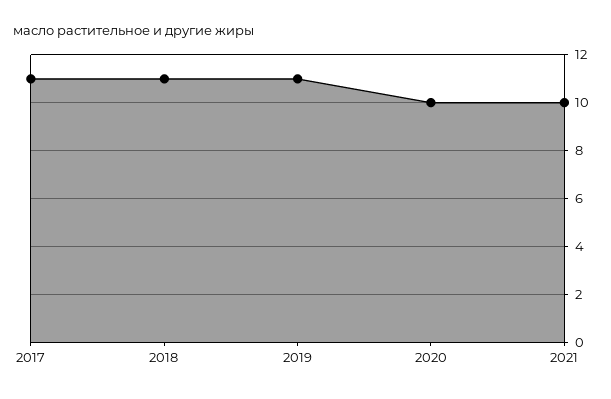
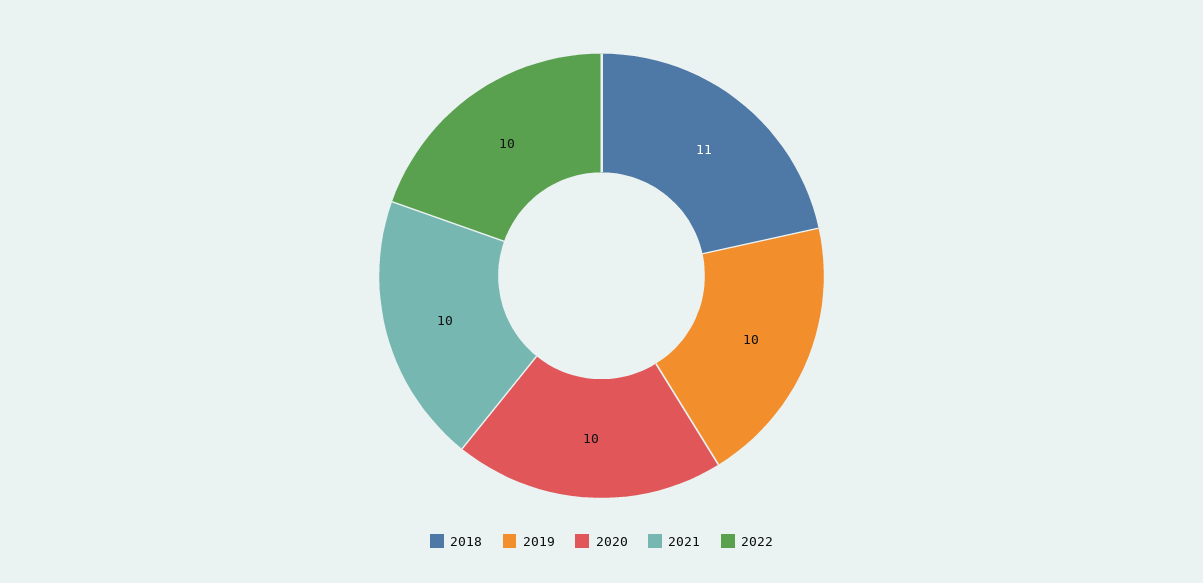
2017: 11 -> none
2019: 11 -> 10
2022: none -> 10

